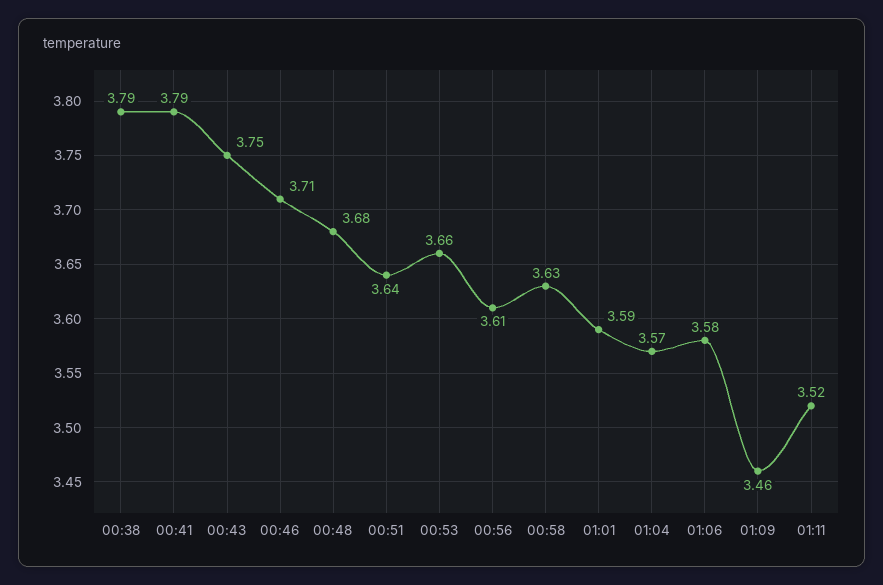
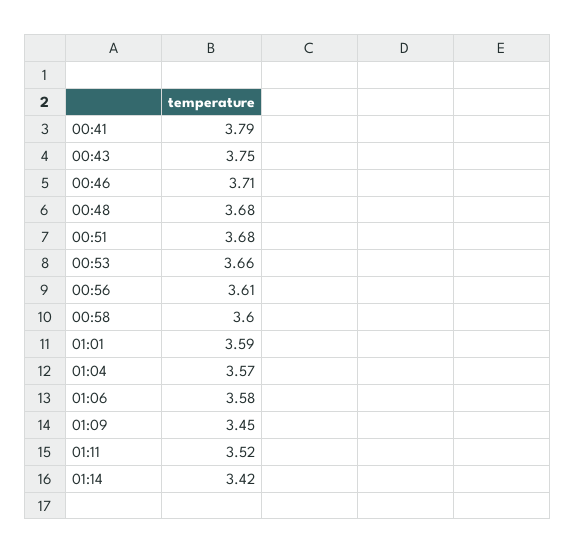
00:38: 3.79 -> none
00:51: 3.64 -> 3.68
00:58: 3.63 -> 3.6
01:09: 3.46 -> 3.45
01:14: none -> 3.42

